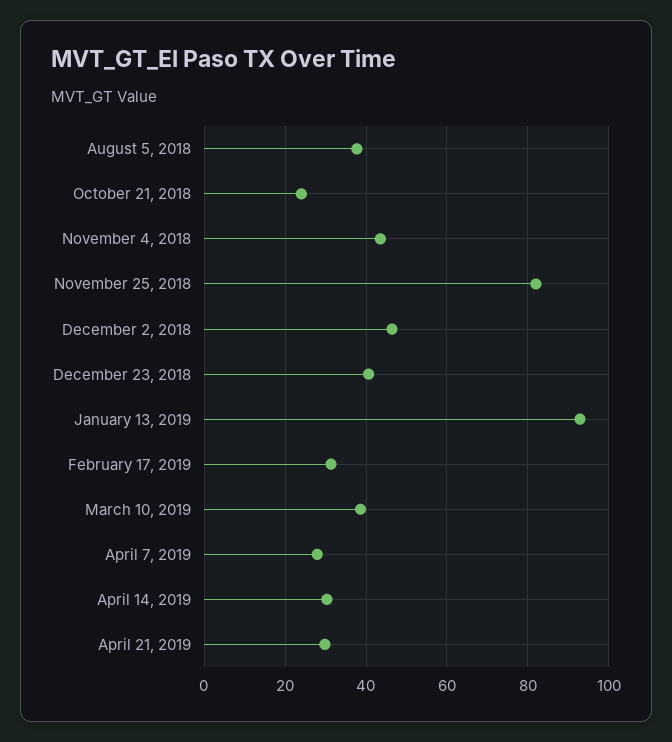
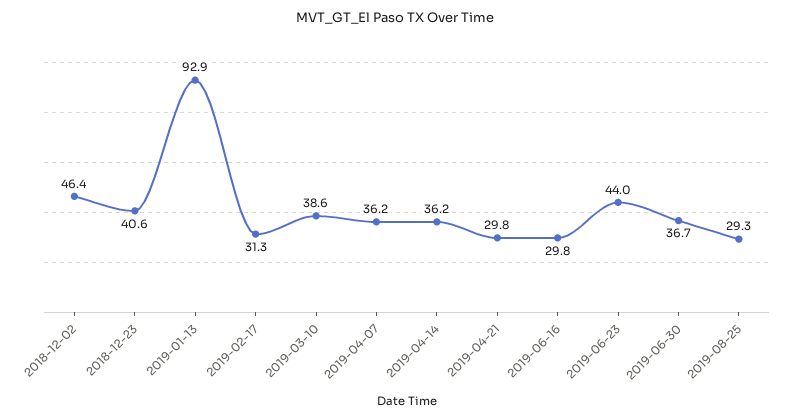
August 5, 2018: 38 -> none
October 21, 2018: 24 -> none
November 4, 2018: 44 -> none
November 25, 2018: 82 -> none
April 7, 2019: 28 -> 36.2
April 14, 2019: 30 -> 36.2
2019-06-16: none -> 29.8
2019-06-23: none -> 44
2019-06-30: none -> 36.7
2019-08-25: none -> 29.3

